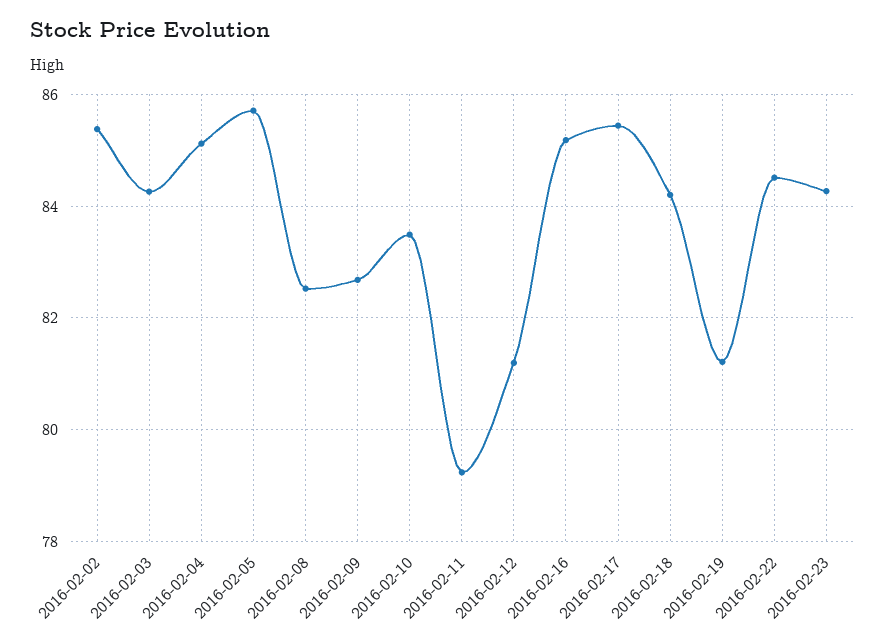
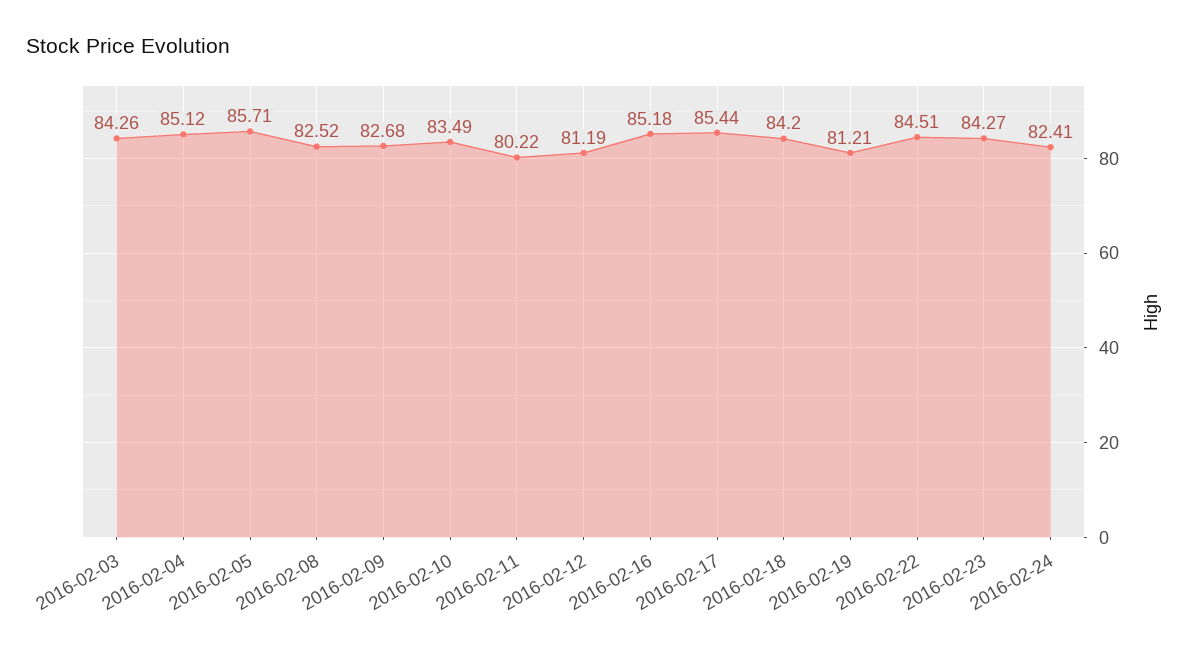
2016-02-02: 85.4 -> none
2016-02-11: 79.2 -> 80.22
2016-02-24: none -> 82.41

